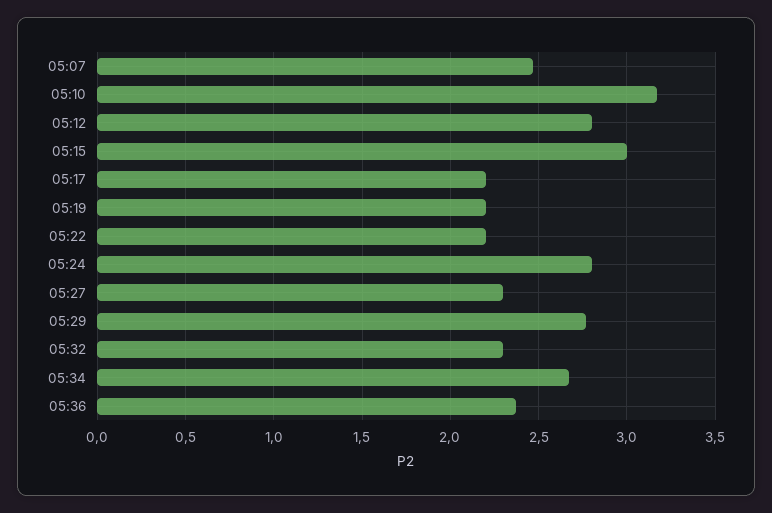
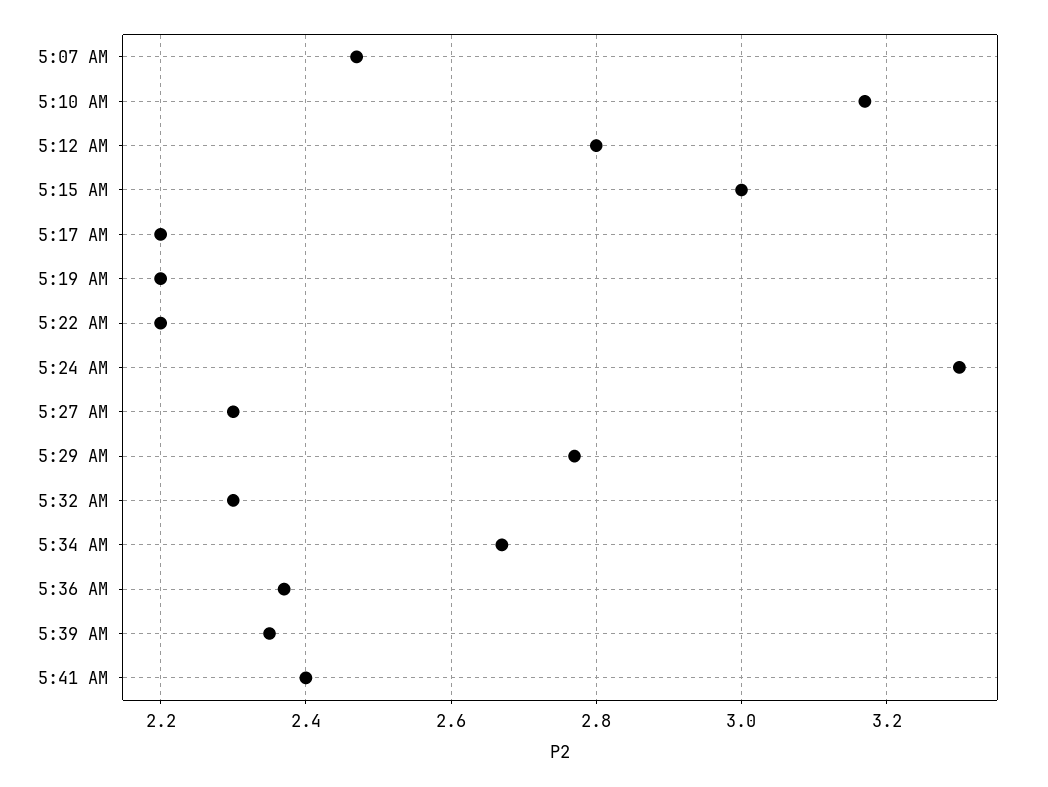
05:24: 2.8 -> 3.3
5:39 AM: none -> 2.35
5:41 AM: none -> 2.4

